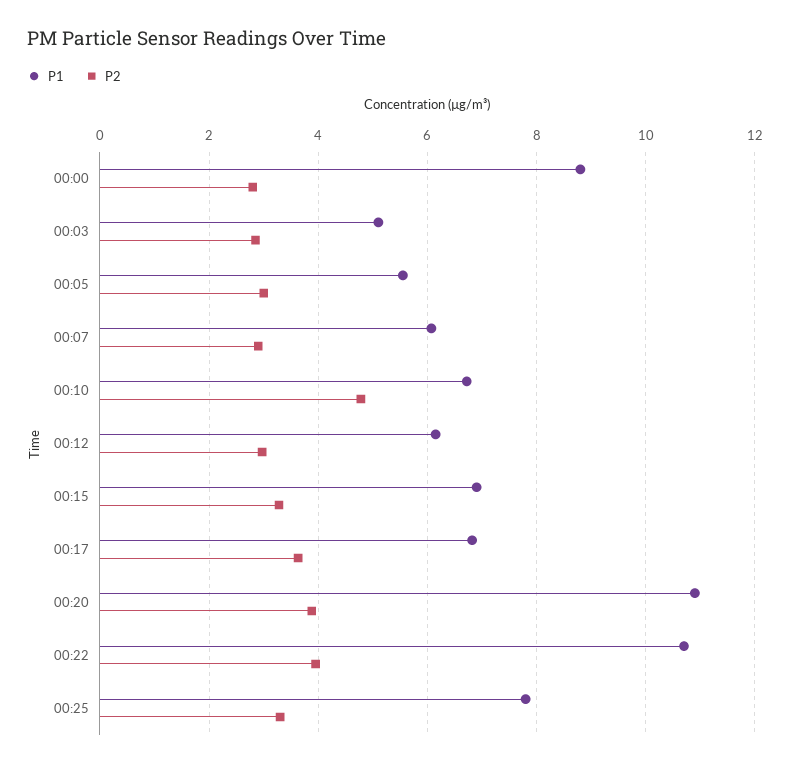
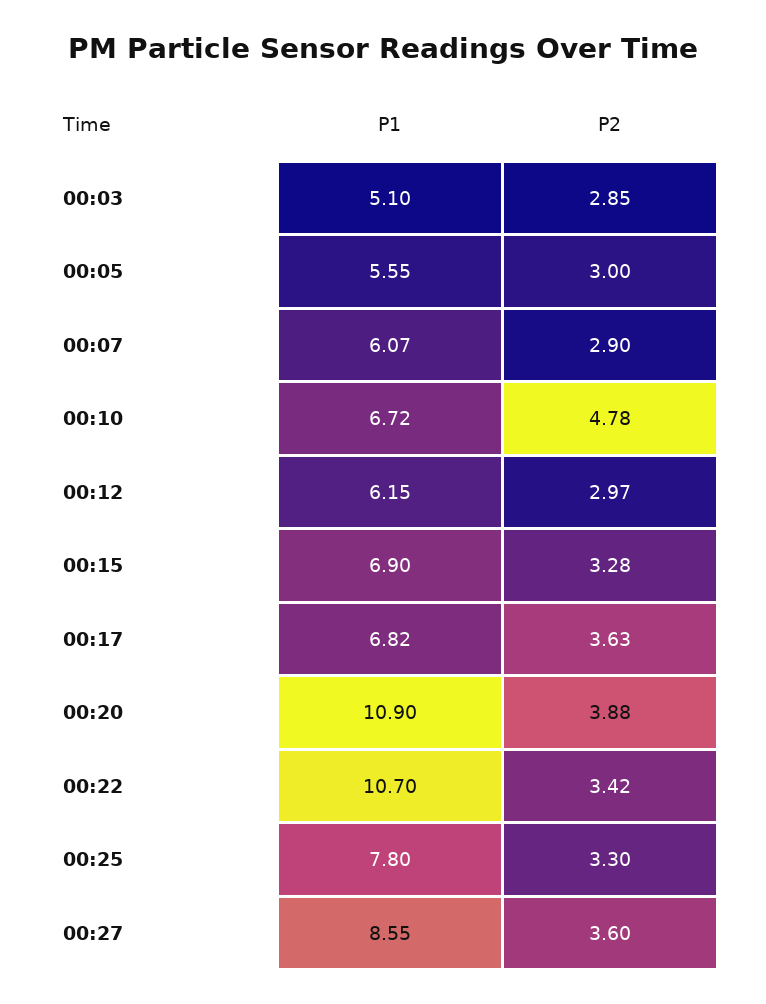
P1, 00:00: 8.8 -> none
P2, 00:00: 2.8 -> none
P2, 00:22: 4 -> 3.42
P1, 00:27: none -> 8.55
P2, 00:27: none -> 3.6

